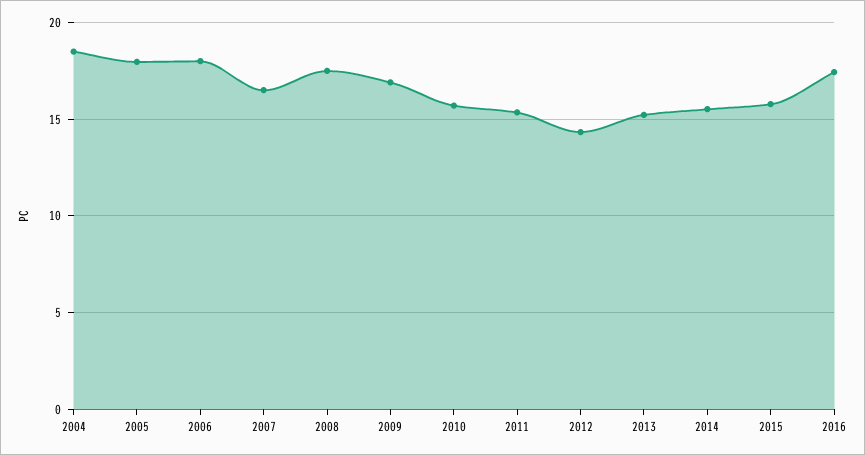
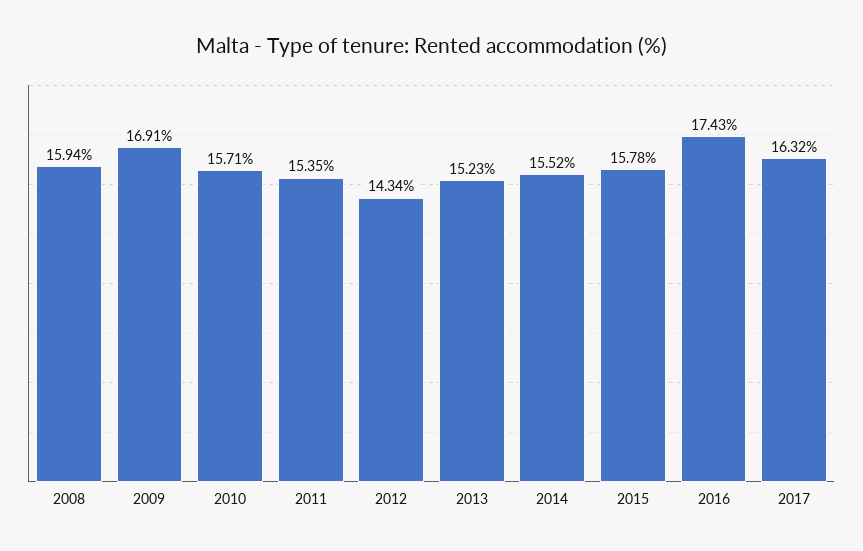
2004: 18.5 -> none
2005: 18 -> none
2006: 18 -> none
2007: 16.5 -> none
2008: 17.5 -> 15.94
2017: none -> 16.32

